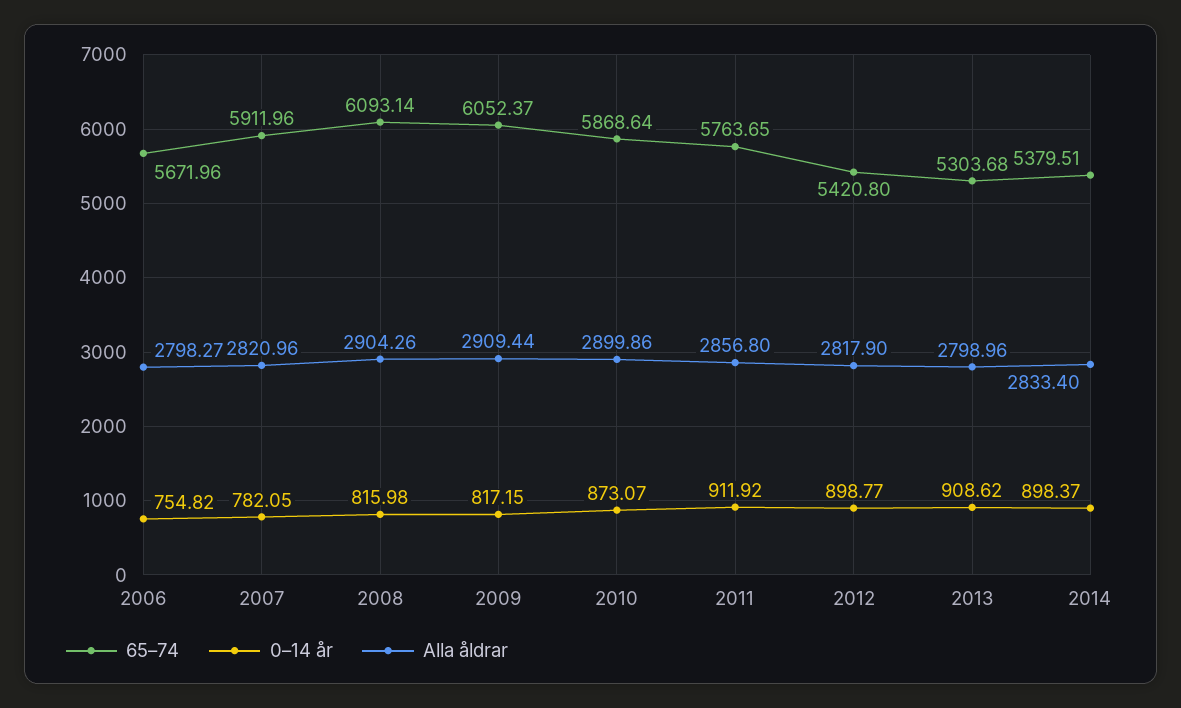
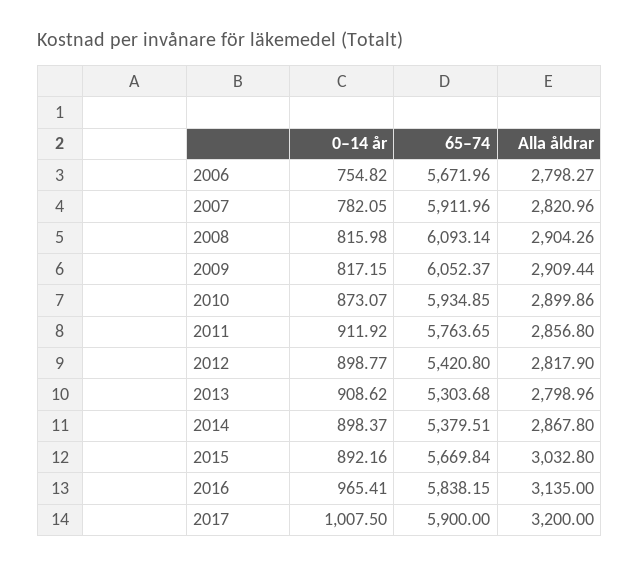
65–74, 2010: 5868.64 -> 5934.85
Alla åldrar, 2014: 2833.4 -> 2867.8
0–14 år, 2015: none -> 892.16
65–74, 2015: none -> 5669.84
Alla åldrar, 2015: none -> 3032.8
0–14 år, 2016: none -> 965.41
65–74, 2016: none -> 5838.15
Alla åldrar, 2016: none -> 3135
0–14 år, 2017: none -> 1007.5
65–74, 2017: none -> 5900
Alla åldrar, 2017: none -> 3200

